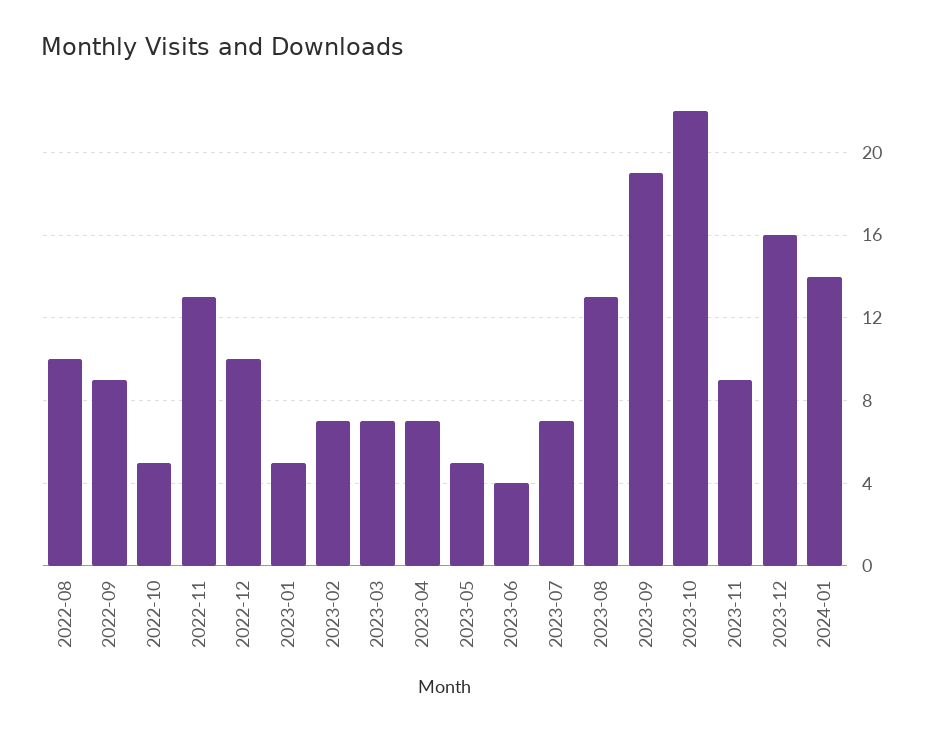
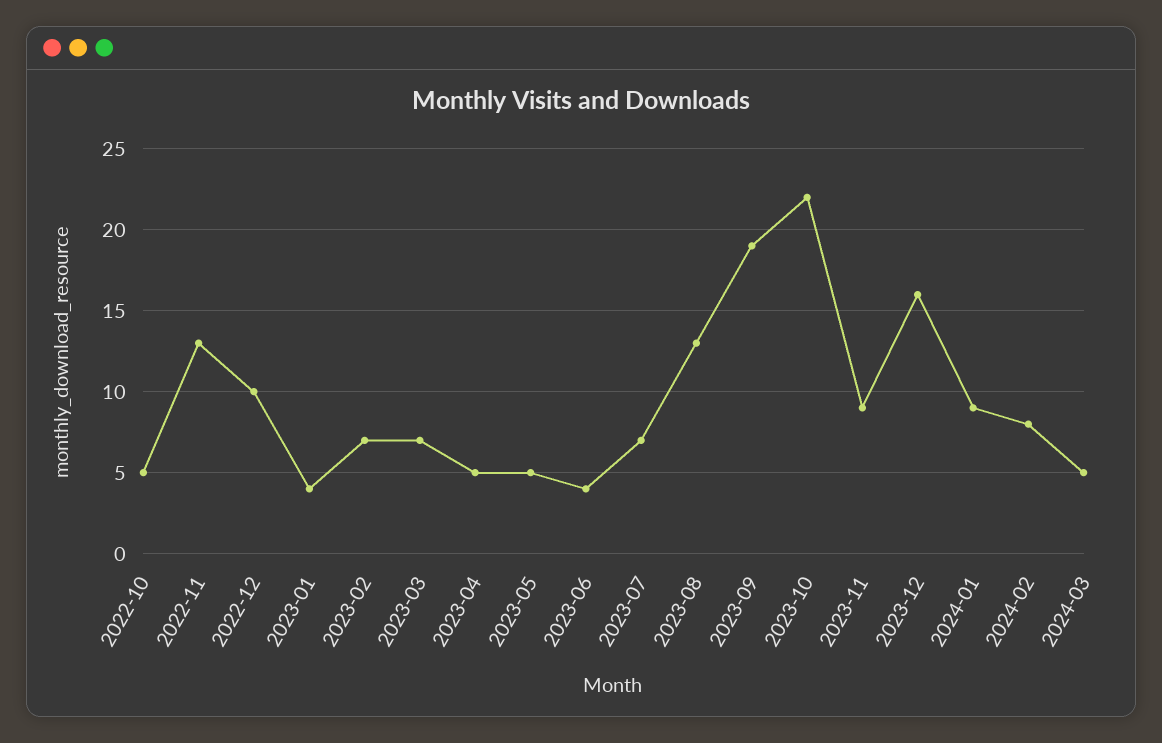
2022-08: 10 -> none
2022-09: 9 -> none
2023-01: 5 -> 4
2023-04: 7 -> 5
2024-01: 14 -> 9
2024-02: none -> 8
2024-03: none -> 5

